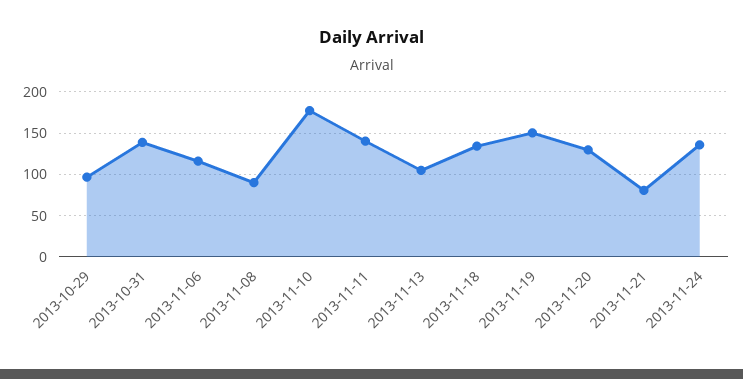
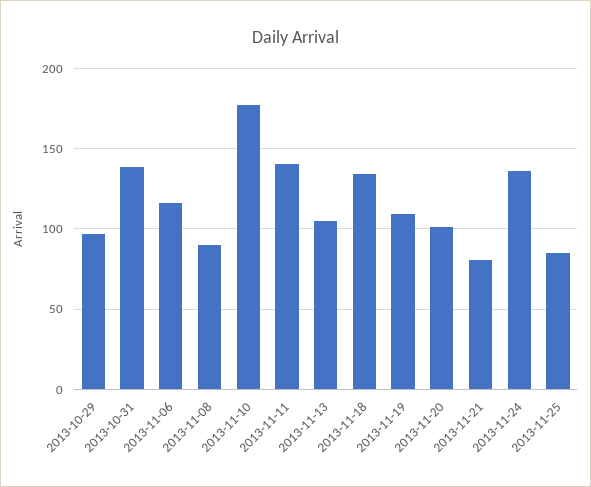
2013-11-19: 150 -> 110
2013-11-20: 130 -> 100
2013-11-25: none -> 85

